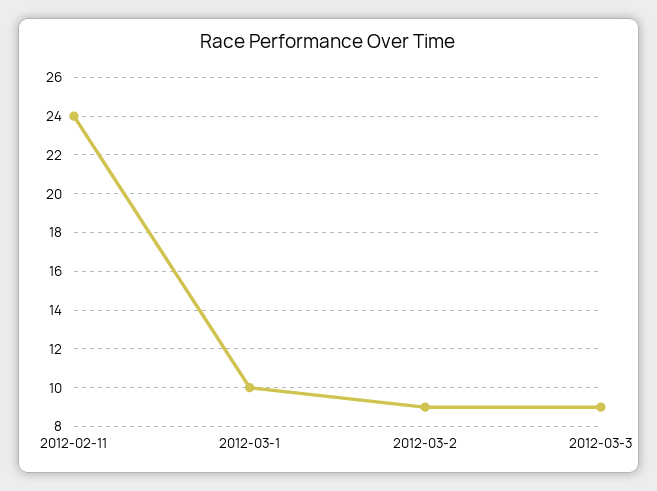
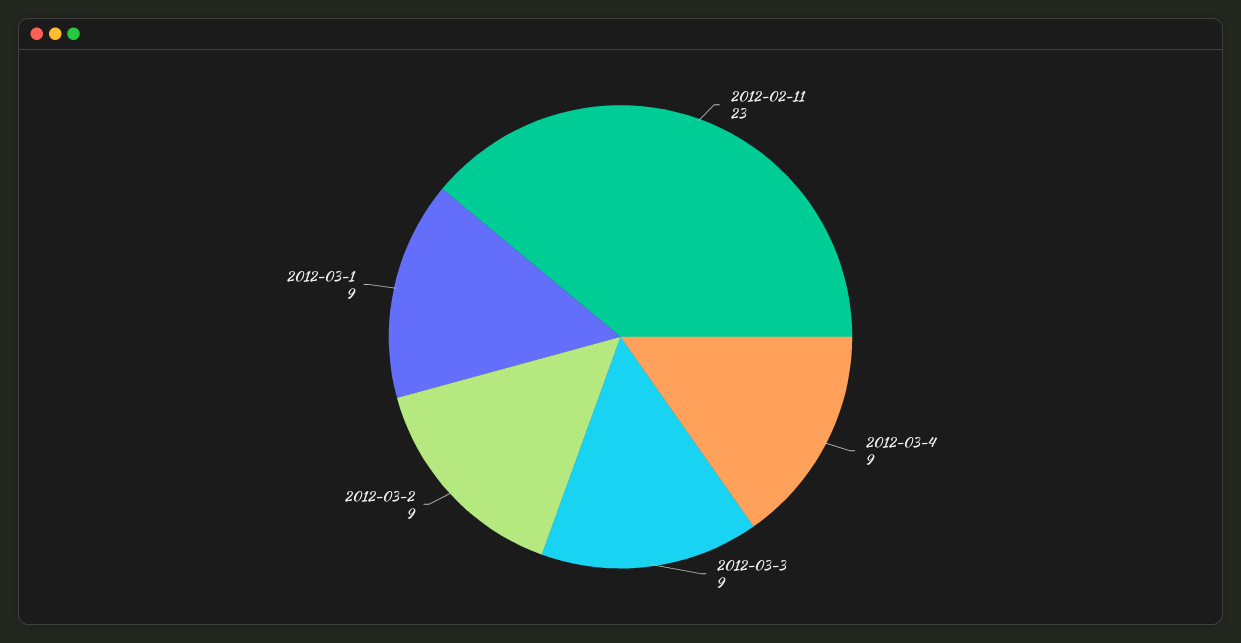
2012-02-11: 24 -> 23
2012-03-1: 10 -> 9
2012-03-4: none -> 9

